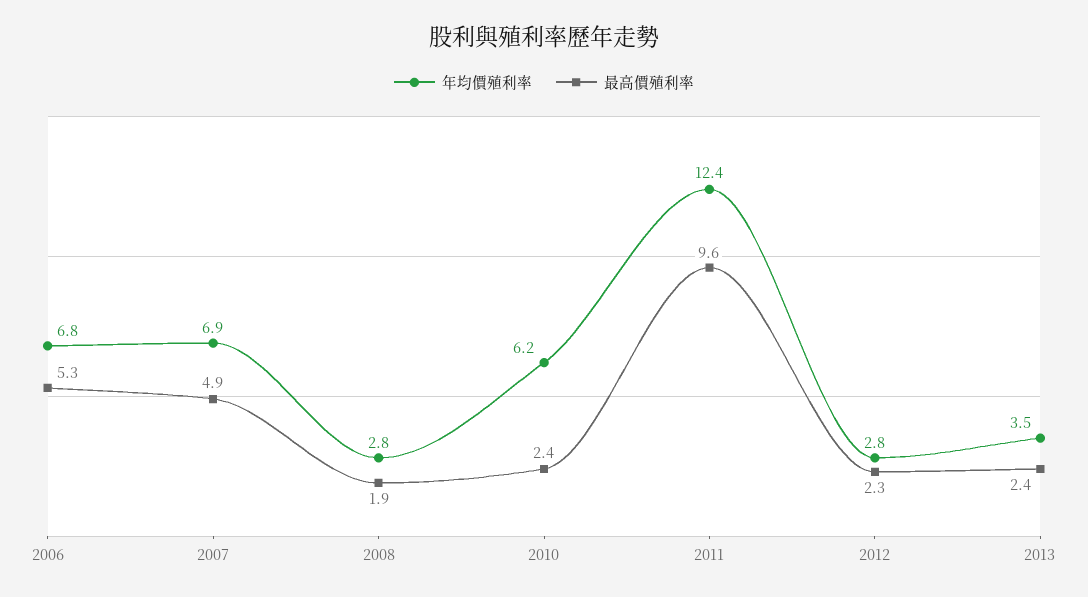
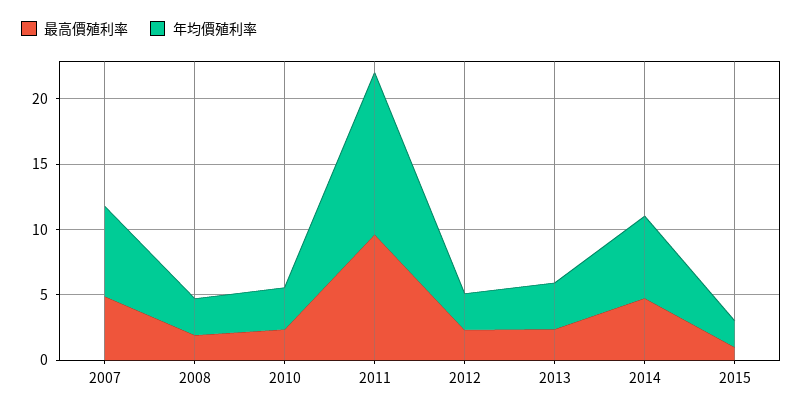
年均價殖利率, 2006: 6.8 -> none
最高價殖利率, 2006: 5.3 -> none
年均價殖利率, 2010: 6.2 -> 3
最高價殖利率, 2014: none -> 5
年均價殖利率, 2014: none -> 6
最高價殖利率, 2015: none -> 1
年均價殖利率, 2015: none -> 2

